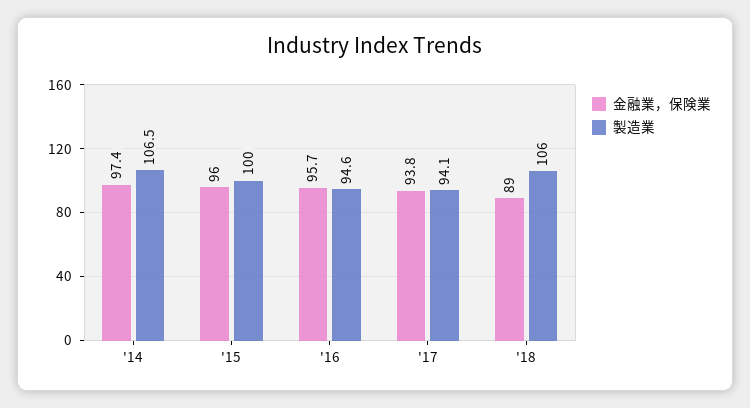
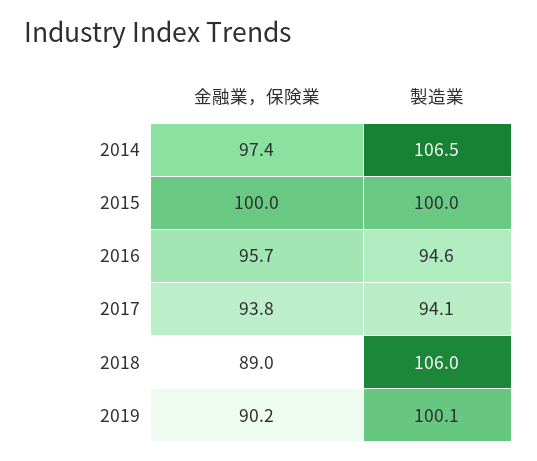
金融業，保険業, '15: 96 -> 100
金融業，保険業, 2019: none -> 90.2
製造業, 2019: none -> 100.1

